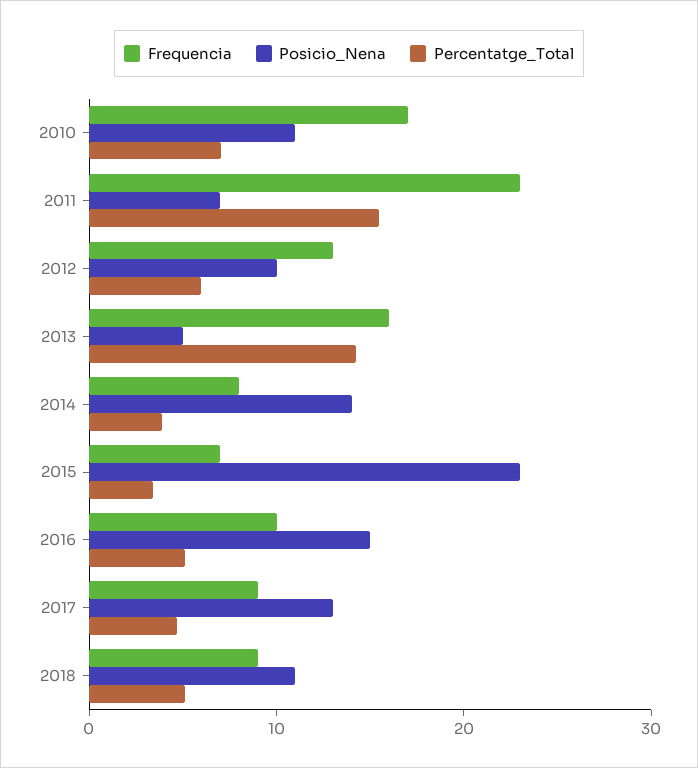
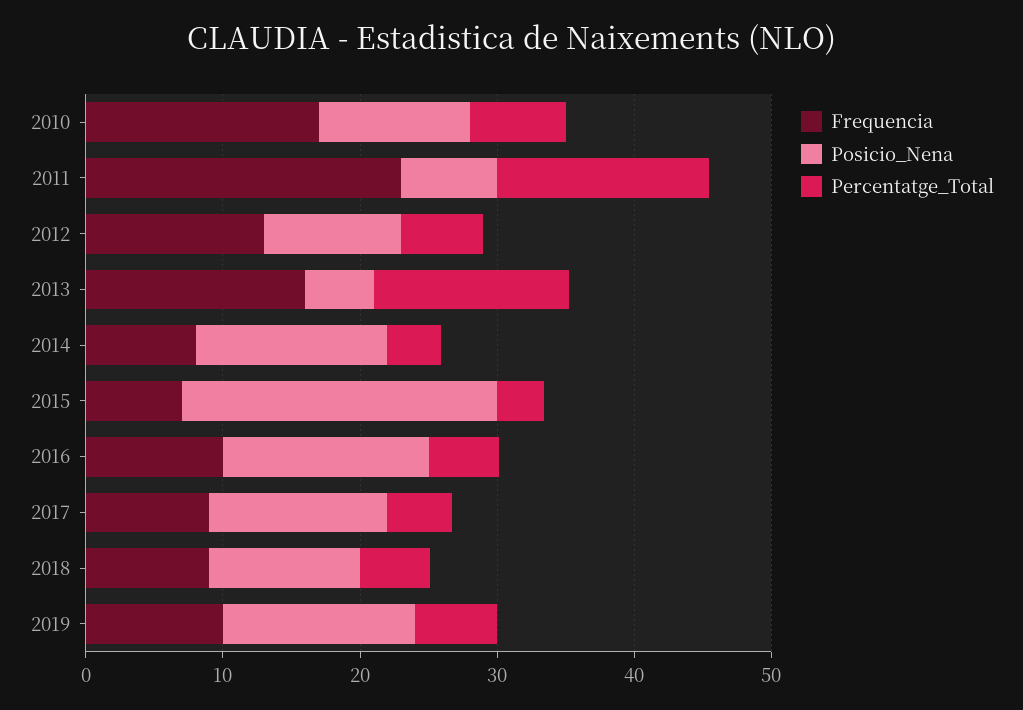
Frequencia, 2019: none -> 10
Posicio_Nena, 2019: none -> 14
Percentatge_Total, 2019: none -> 6

